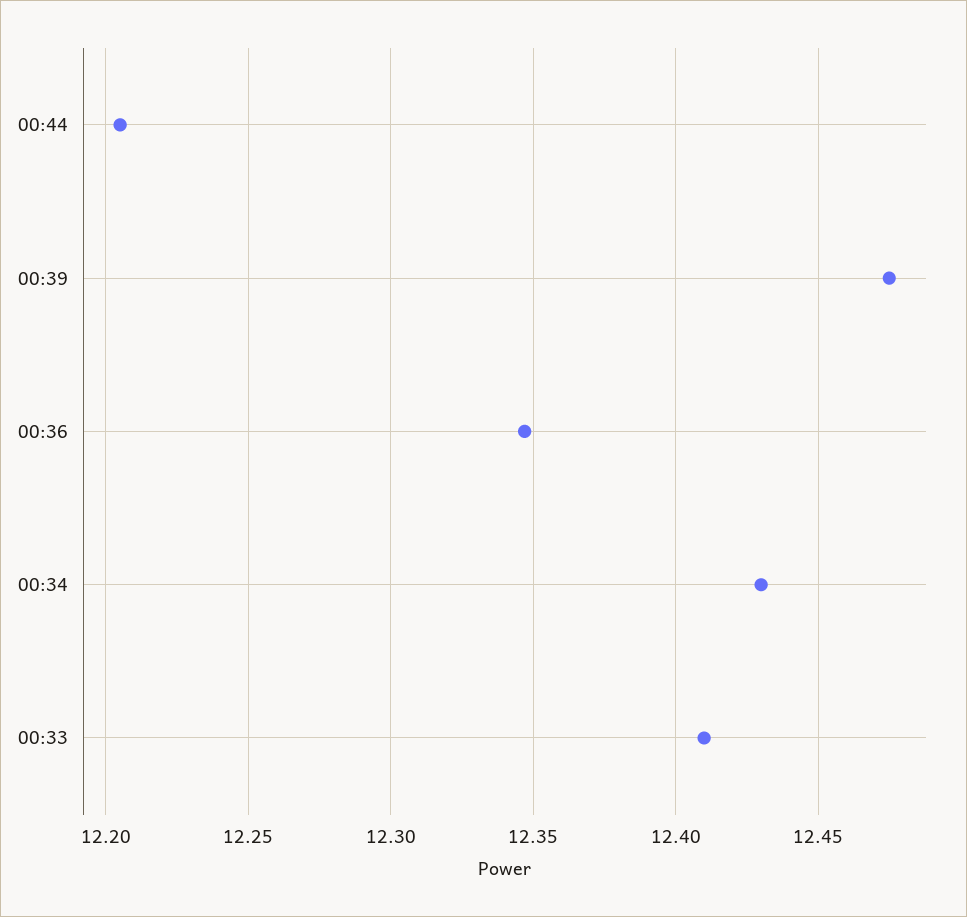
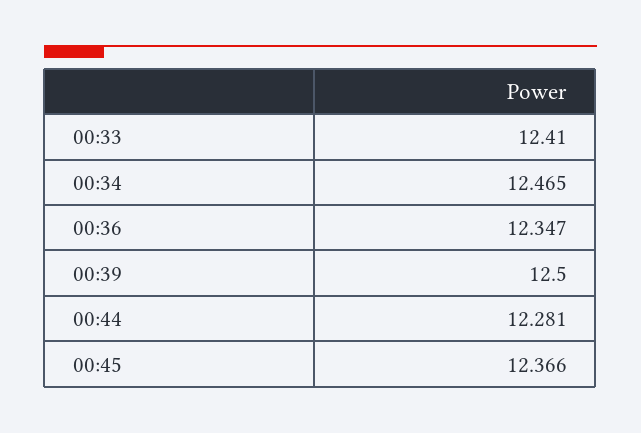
00:44: 12.205 -> 12.281
00:39: 12.475 -> 12.5
00:34: 12.43 -> 12.465
00:45: none -> 12.366

